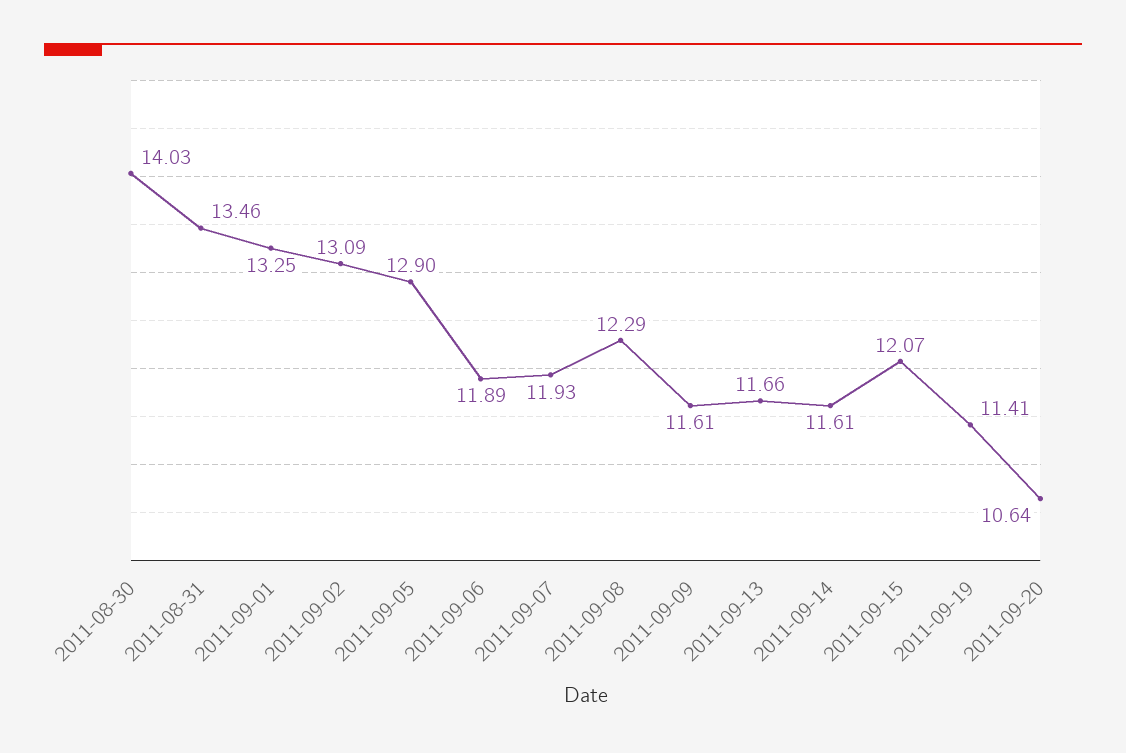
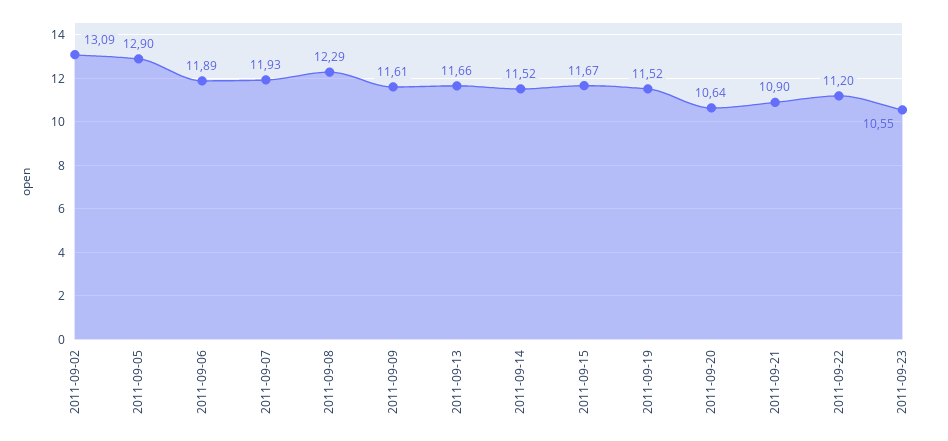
2011-08-30: 14.03 -> none
2011-08-31: 13.46 -> none
2011-09-01: 13.25 -> none
2011-09-14: 11.61 -> 11.52
2011-09-15: 12.07 -> 11.67
2011-09-19: 11.41 -> 11.52
2011-09-21: none -> 10.9
2011-09-22: none -> 11.2
2011-09-23: none -> 10.55

